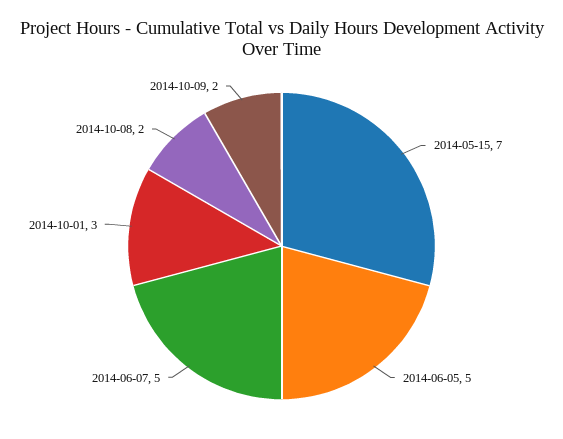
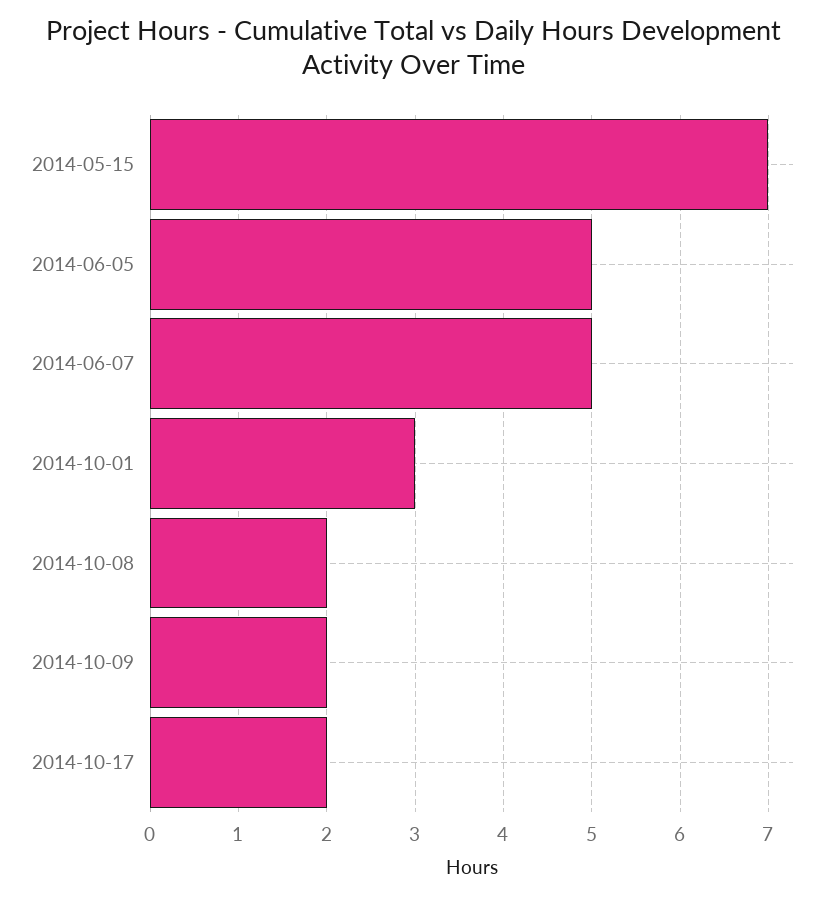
2014-10-17: none -> 2

